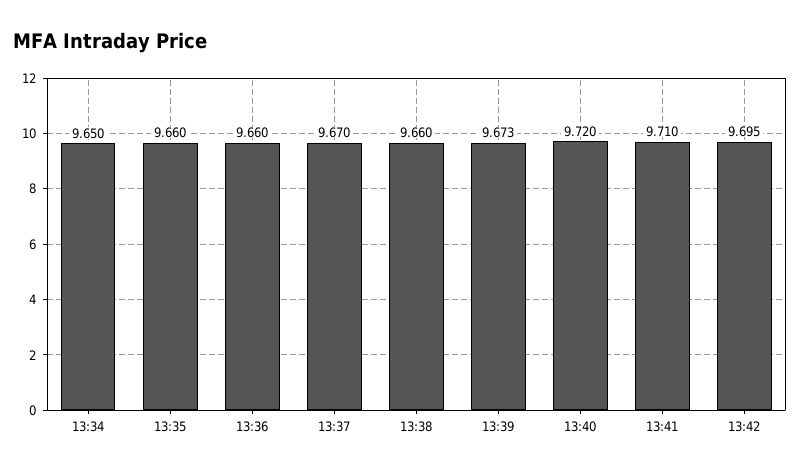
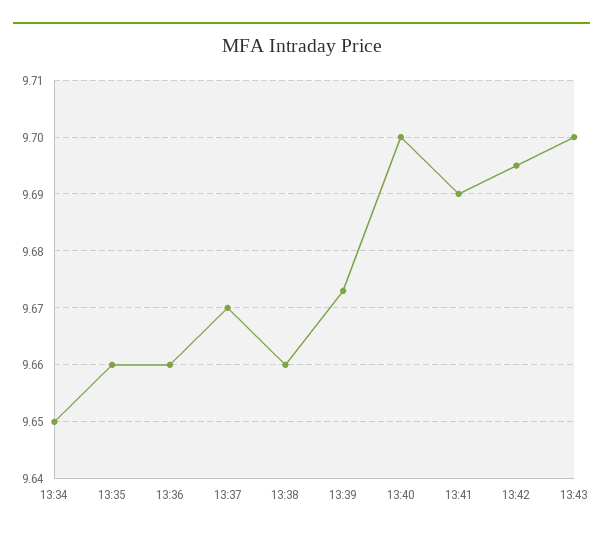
13:40: 9.72 -> 9.7
13:41: 9.71 -> 9.69
13:43: none -> 9.7

